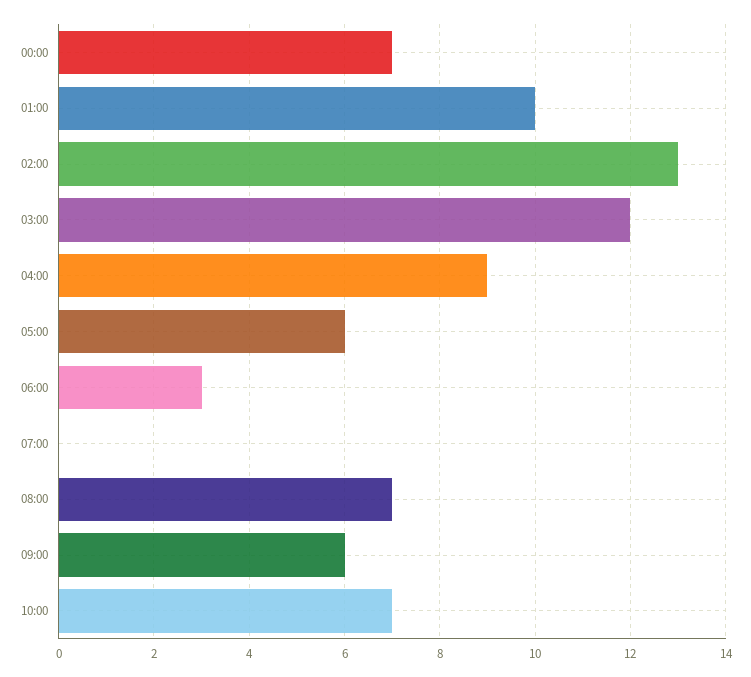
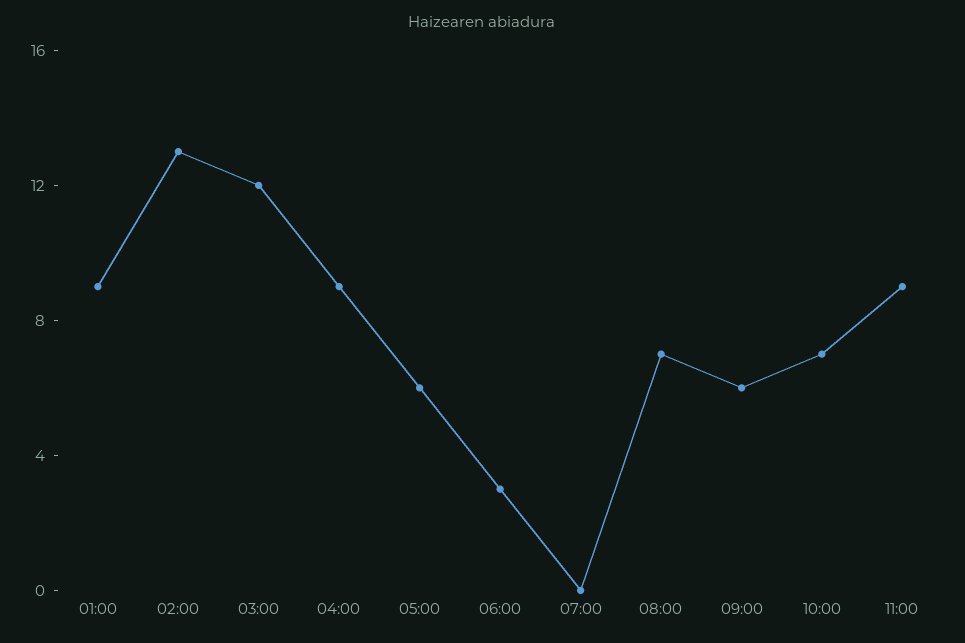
00:00: 7 -> none
01:00: 10 -> 9
11:00: none -> 9

